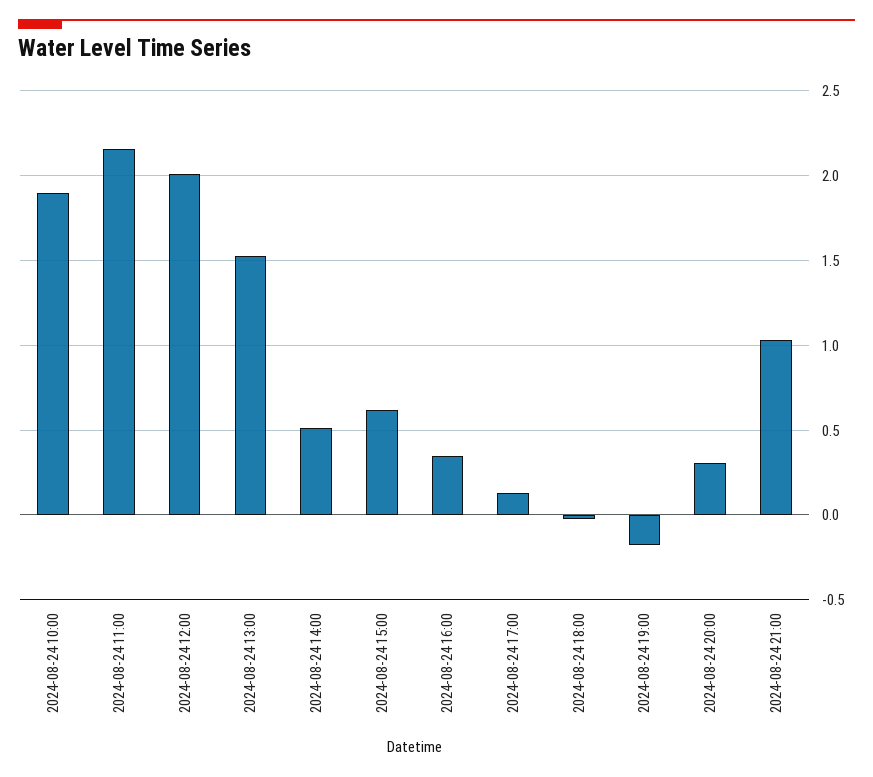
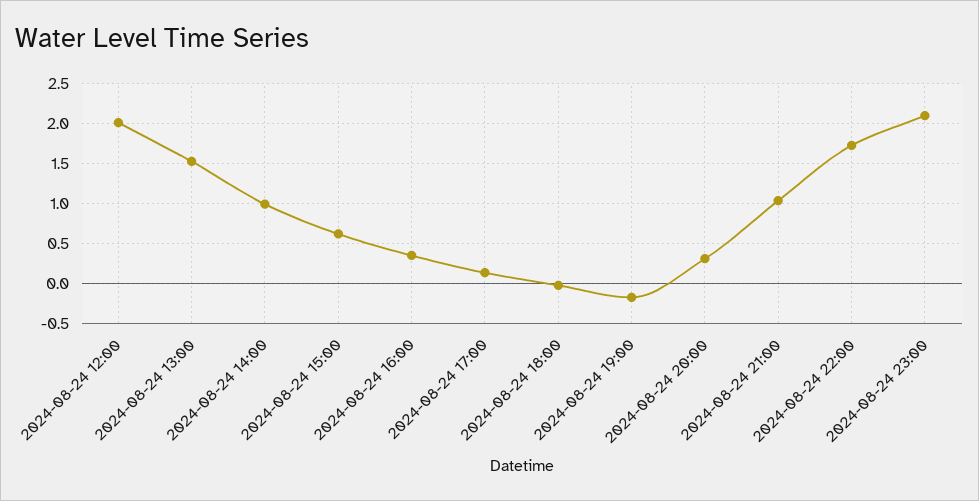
2024-08-24 10:00: 1.9 -> none
2024-08-24 11:00: 2.15 -> none
2024-08-24 14:00: 0.5 -> 1
2024-08-24 22:00: none -> 1.7
2024-08-24 23:00: none -> 2.1

